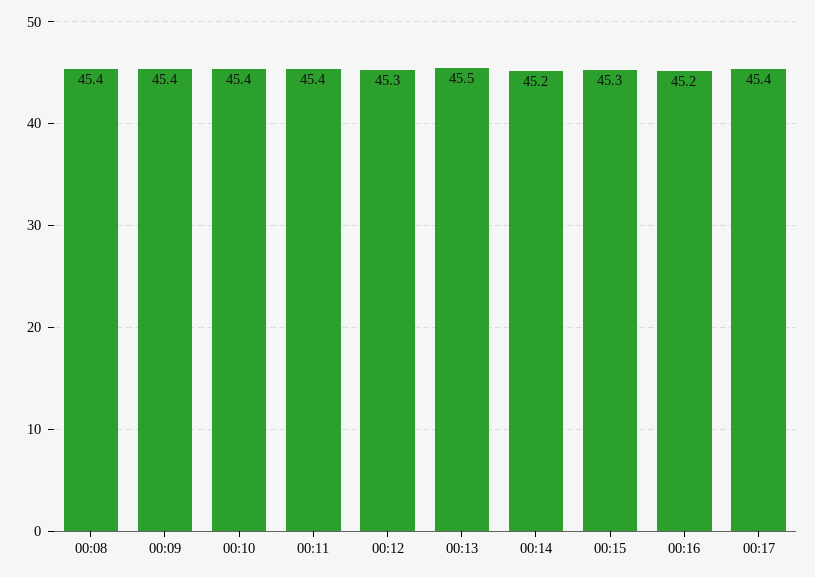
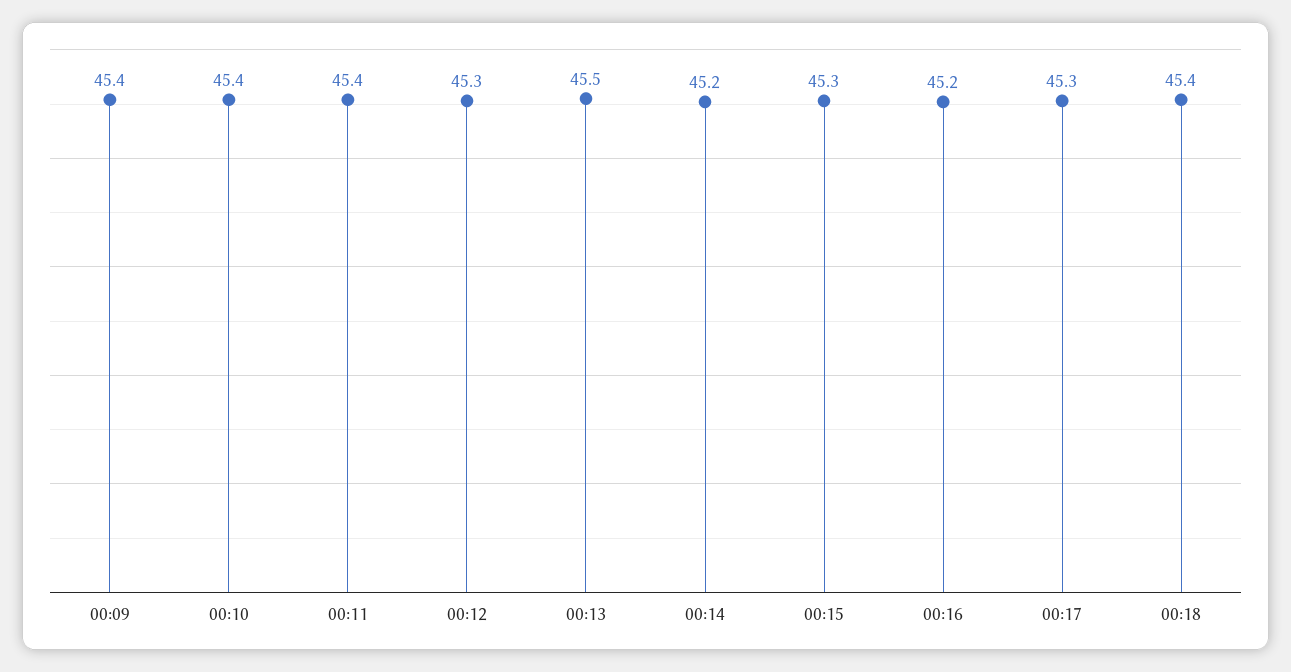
00:08: 45.4 -> none
00:17: 45.4 -> 45.3
00:18: none -> 45.4

